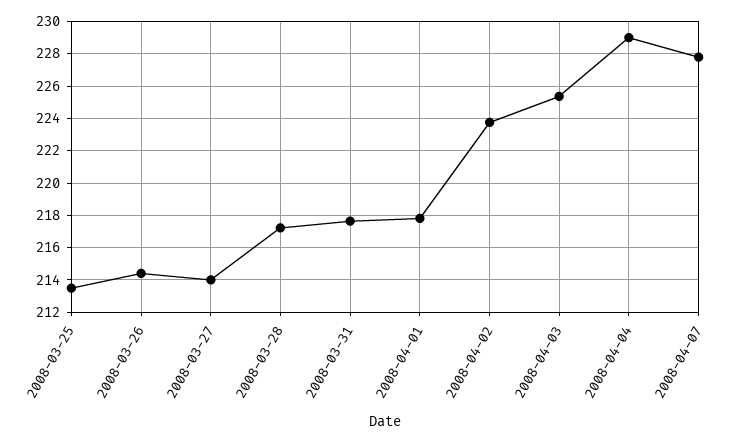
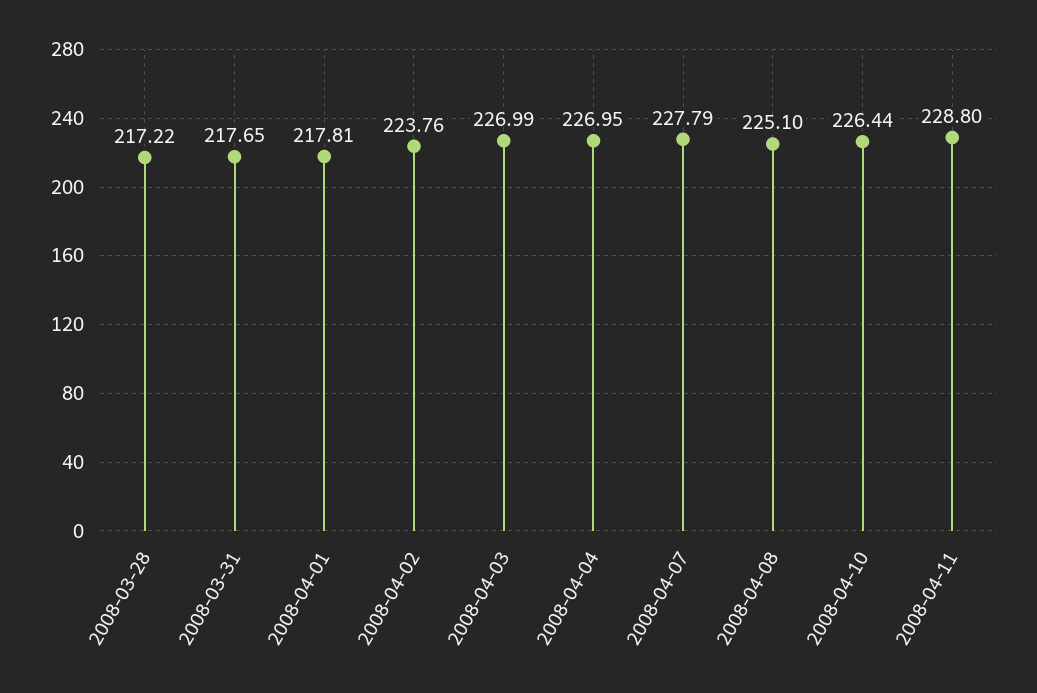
2008-03-25: 213.5 -> none
2008-03-26: 214.5 -> none
2008-03-27: 214 -> none
2008-04-03: 225.5 -> 226.99
2008-04-04: 229 -> 226.95
2008-04-08: none -> 225.1
2008-04-10: none -> 226.44
2008-04-11: none -> 228.8

